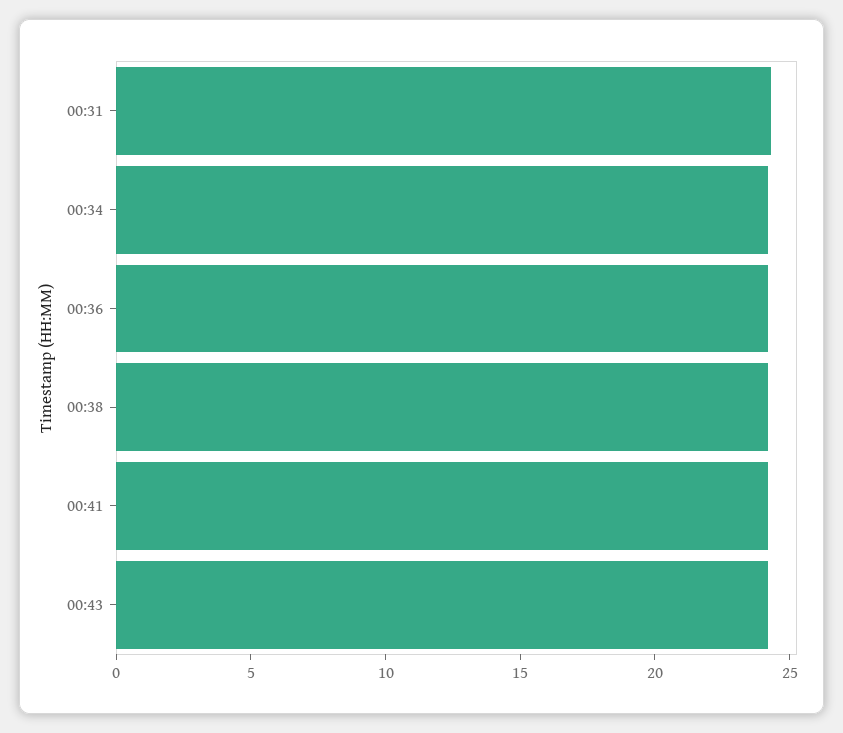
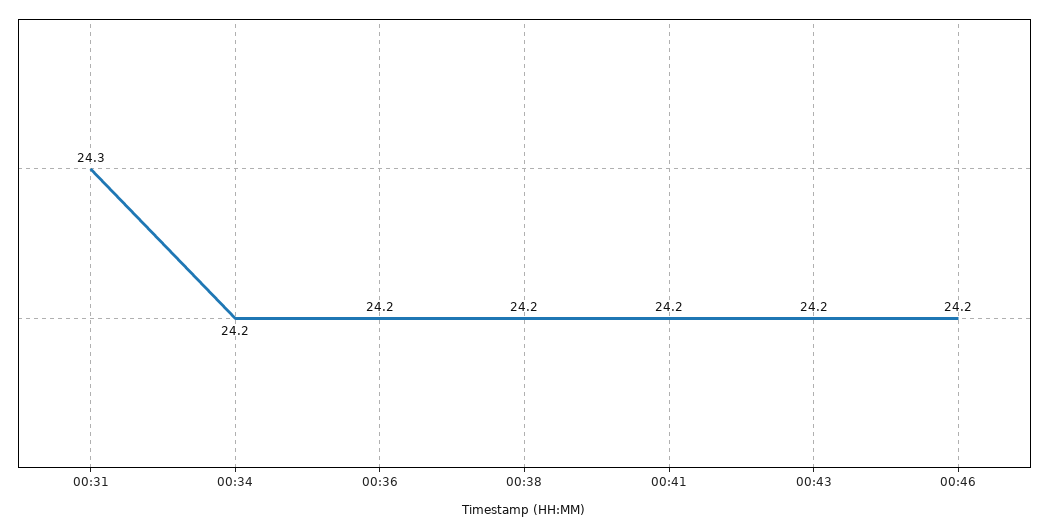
00:46: none -> 24.2

